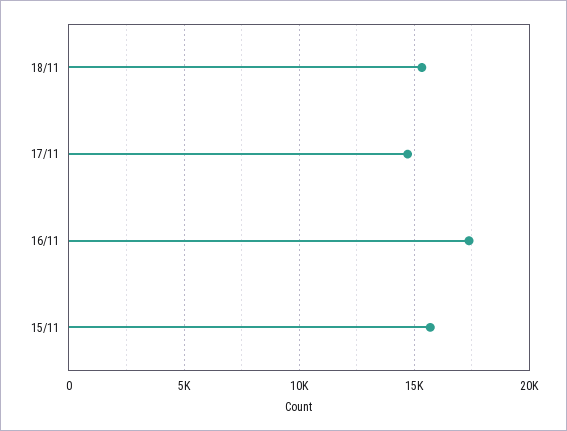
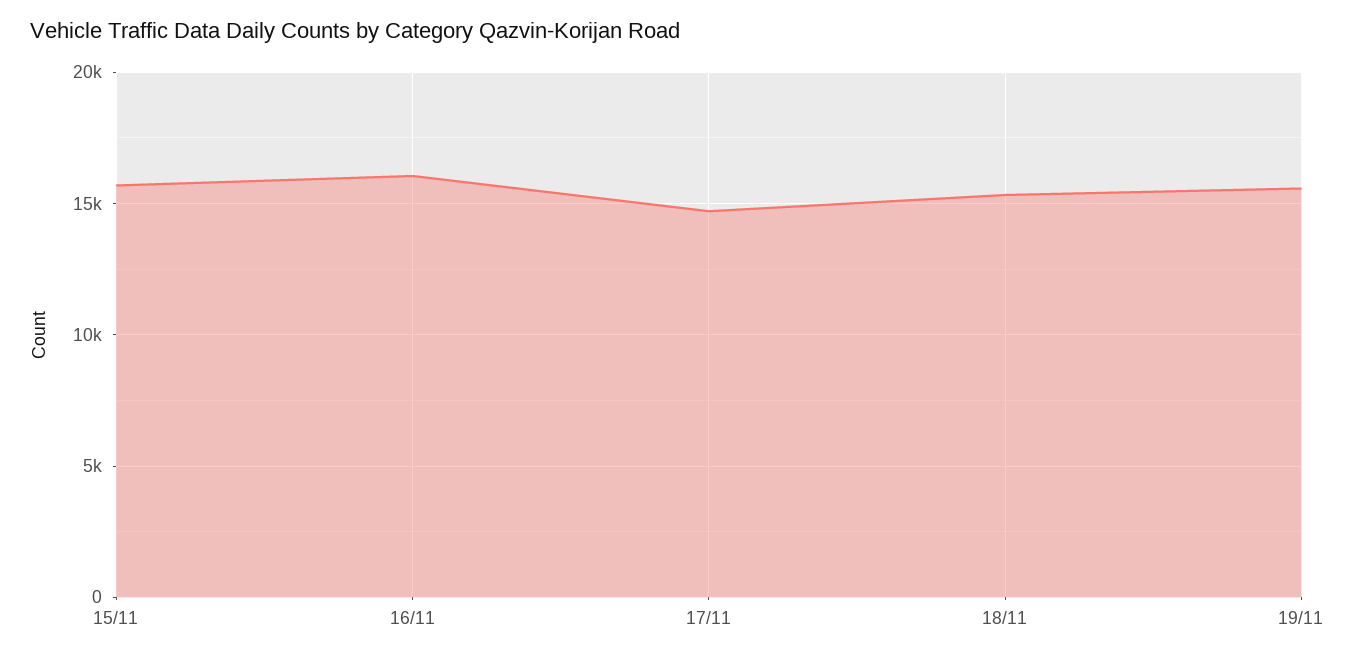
16/11: 17500 -> 16000
19/11: none -> 15500

